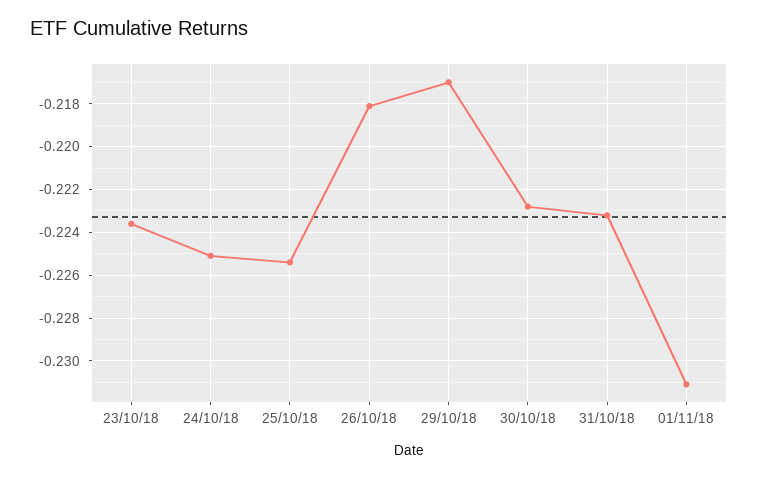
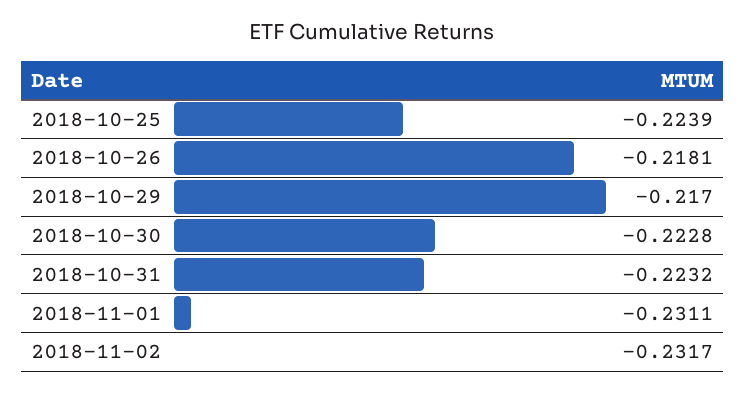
23/10/18: -0.2235 -> none
24/10/18: -0.225 -> none
25/10/18: -0.2255 -> -0.2239
2018-11-02: none -> -0.2317

